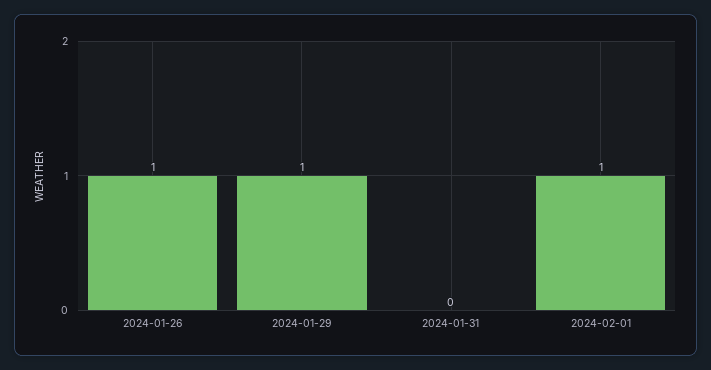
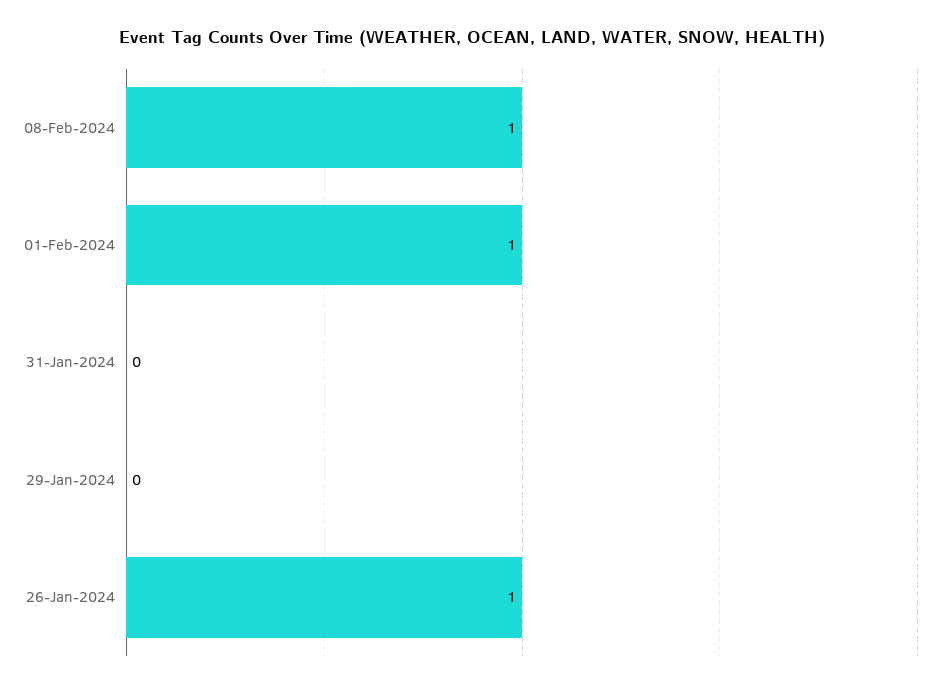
2024-01-29: 1 -> 0
08-Feb-2024: none -> 1

